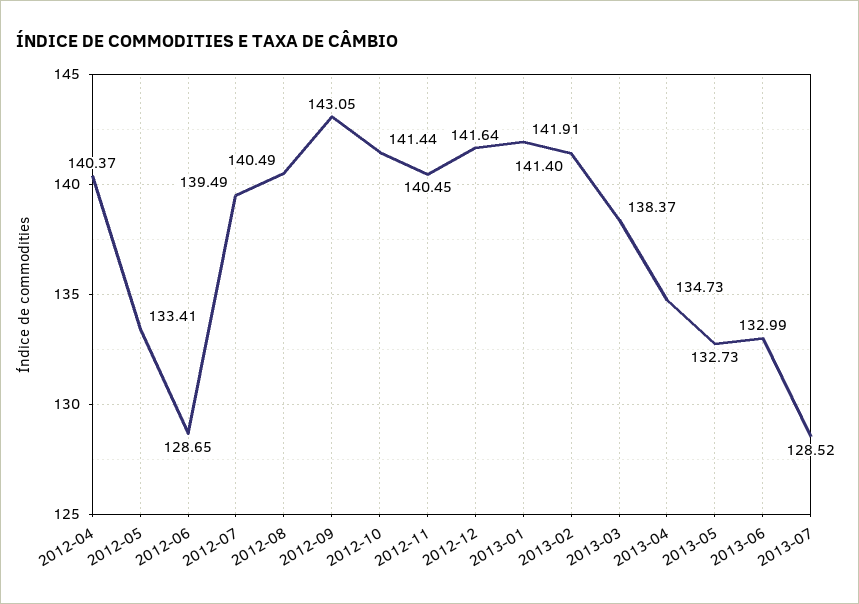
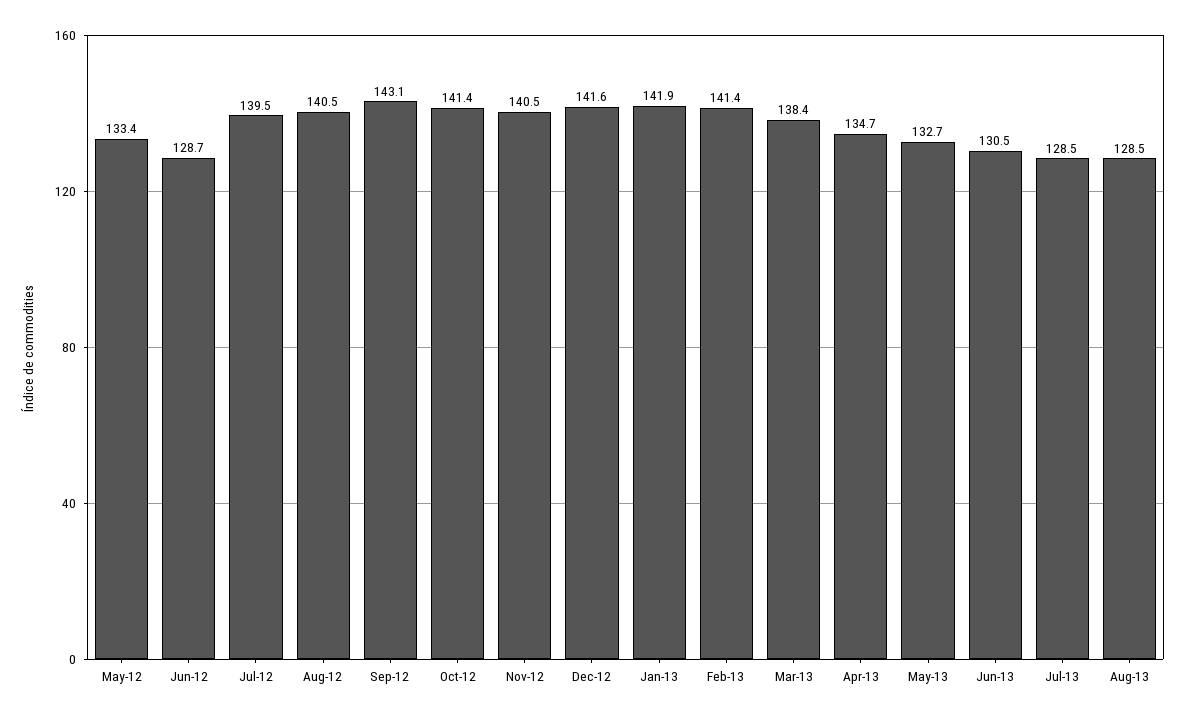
2012-04: 140.37 -> none
2013-06: 132.99 -> 130.5
Aug-13: none -> 128.5

